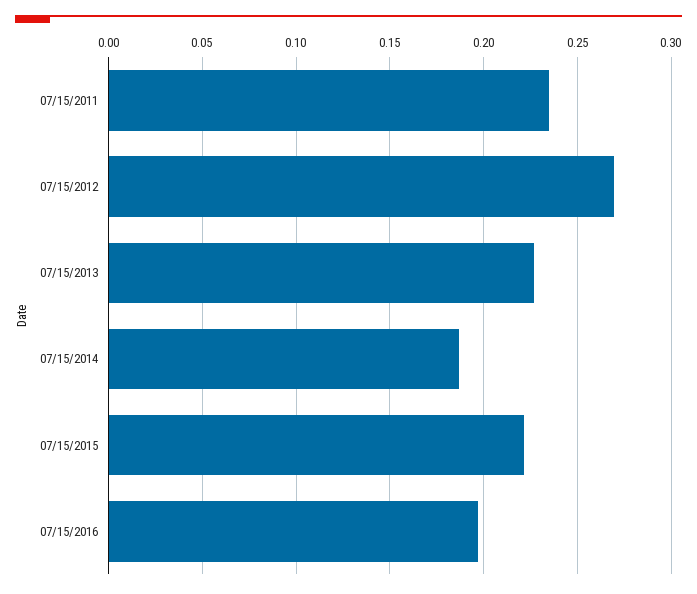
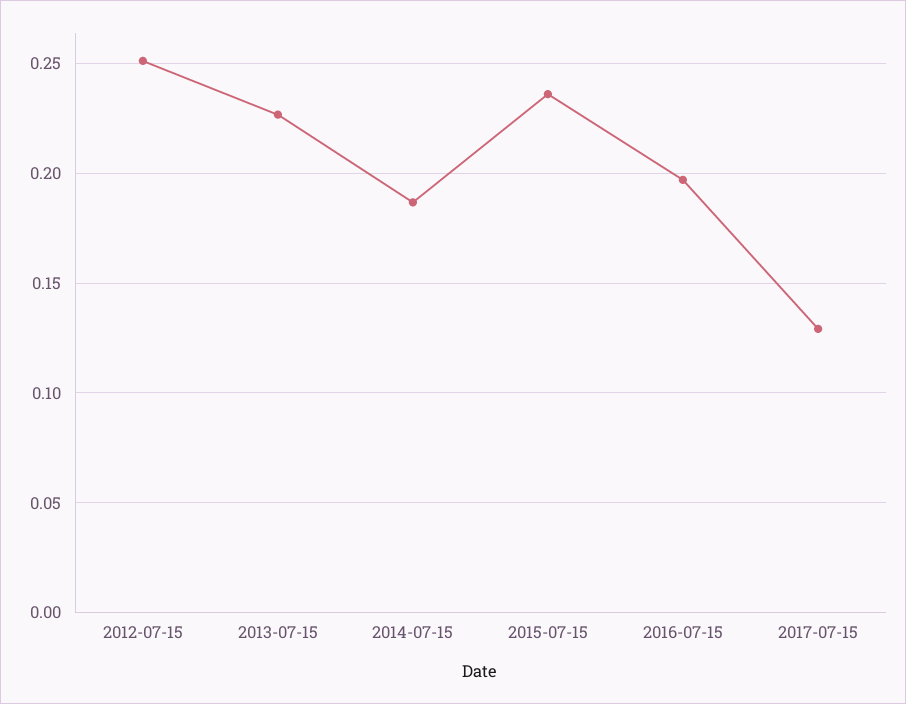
07/15/2011: 0.235 -> none
07/15/2012: 0.27 -> 0.25
07/15/2015: 0.22 -> 0.235
2017-07-15: none -> 0.13

